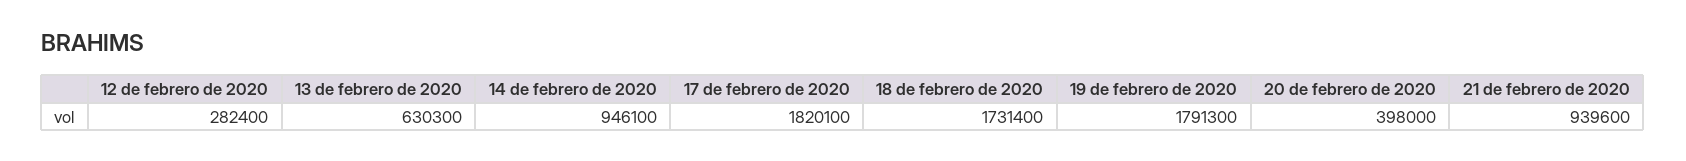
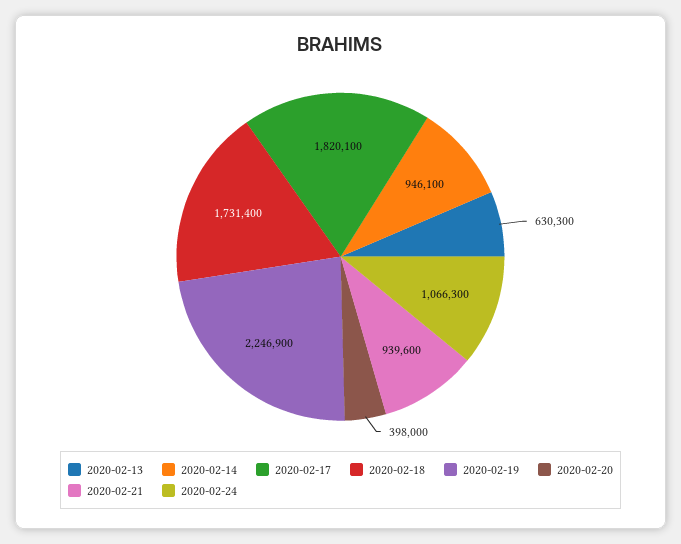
12 de febrero de 2020: 282400 -> none
19 de febrero de 2020: 1791300 -> 2246900
2020-02-24: none -> 1066300

